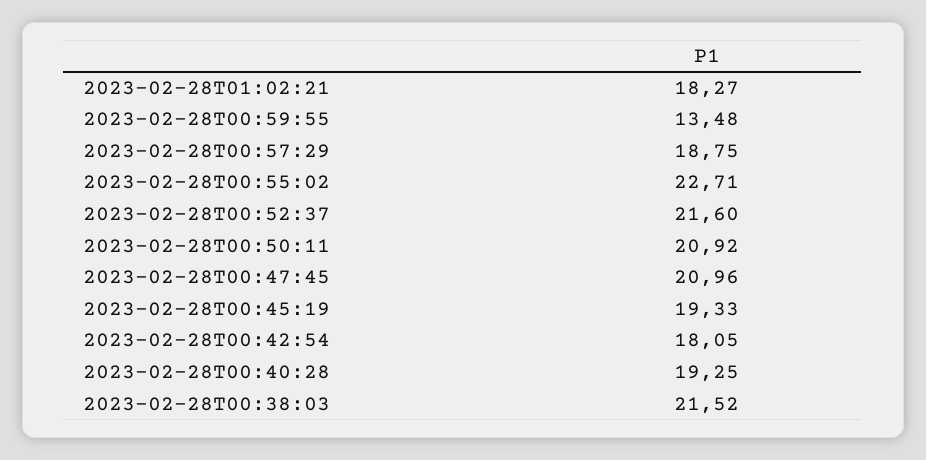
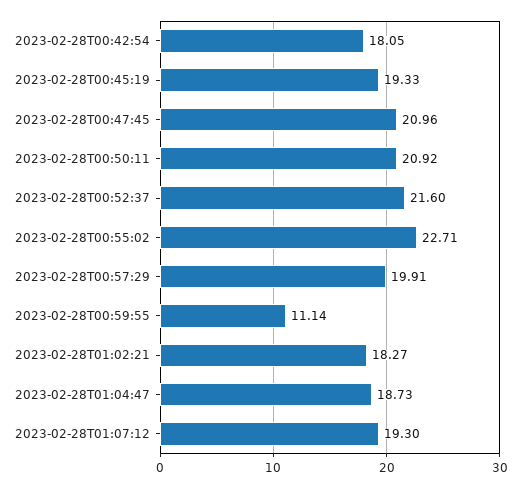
2023-02-28T00:59:55: 13.48 -> 11.14
2023-02-28T00:57:29: 18.75 -> 19.91
2023-02-28T00:40:28: 19.25 -> none
2023-02-28T00:38:03: 21.52 -> none
2023-02-28T01:04:47: none -> 18.73
2023-02-28T01:07:12: none -> 19.3

